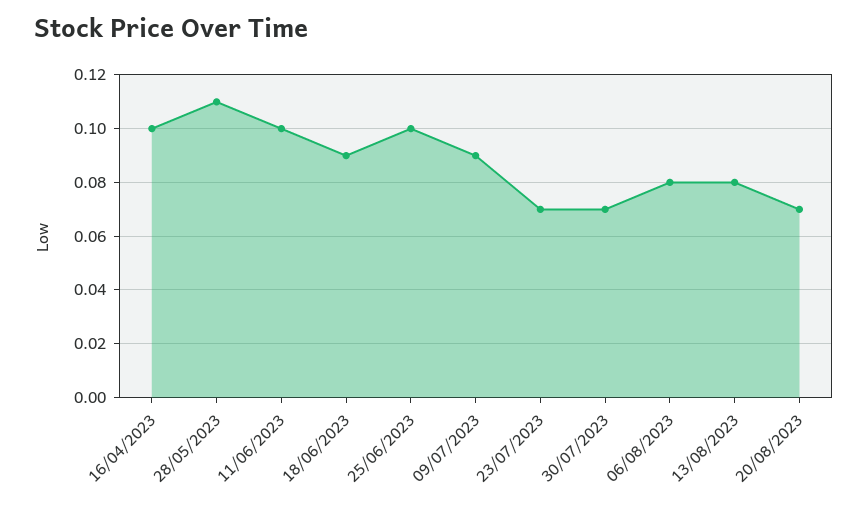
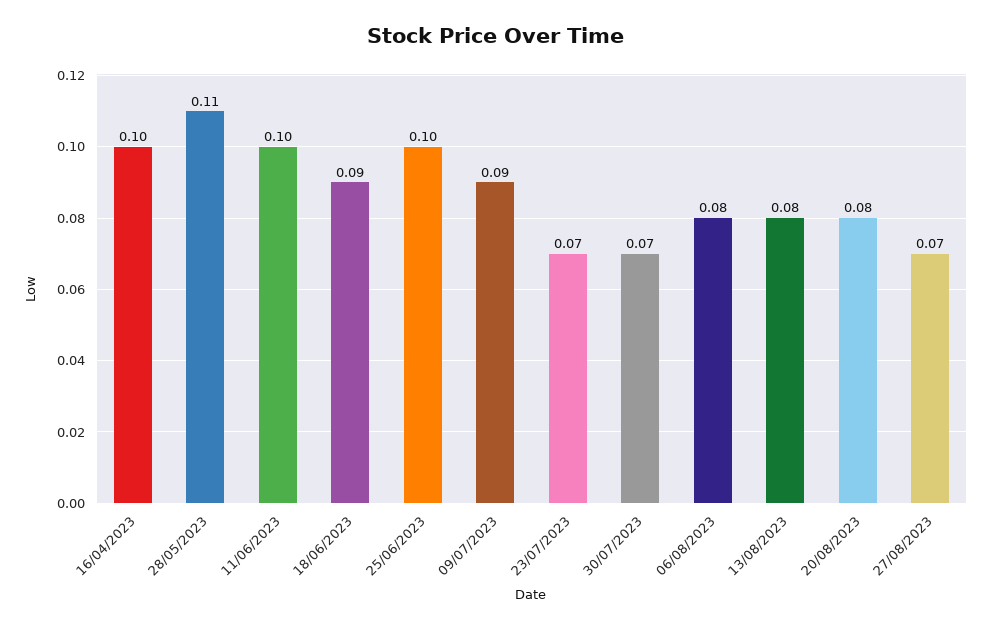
20/08/2023: 0.07 -> 0.08
27/08/2023: none -> 0.07

